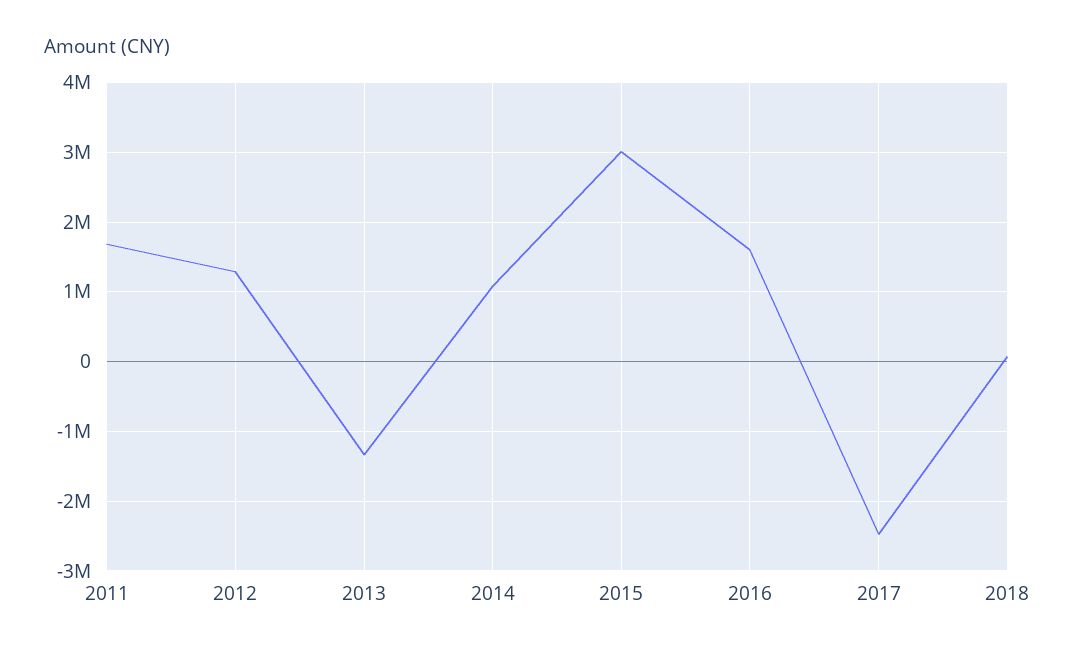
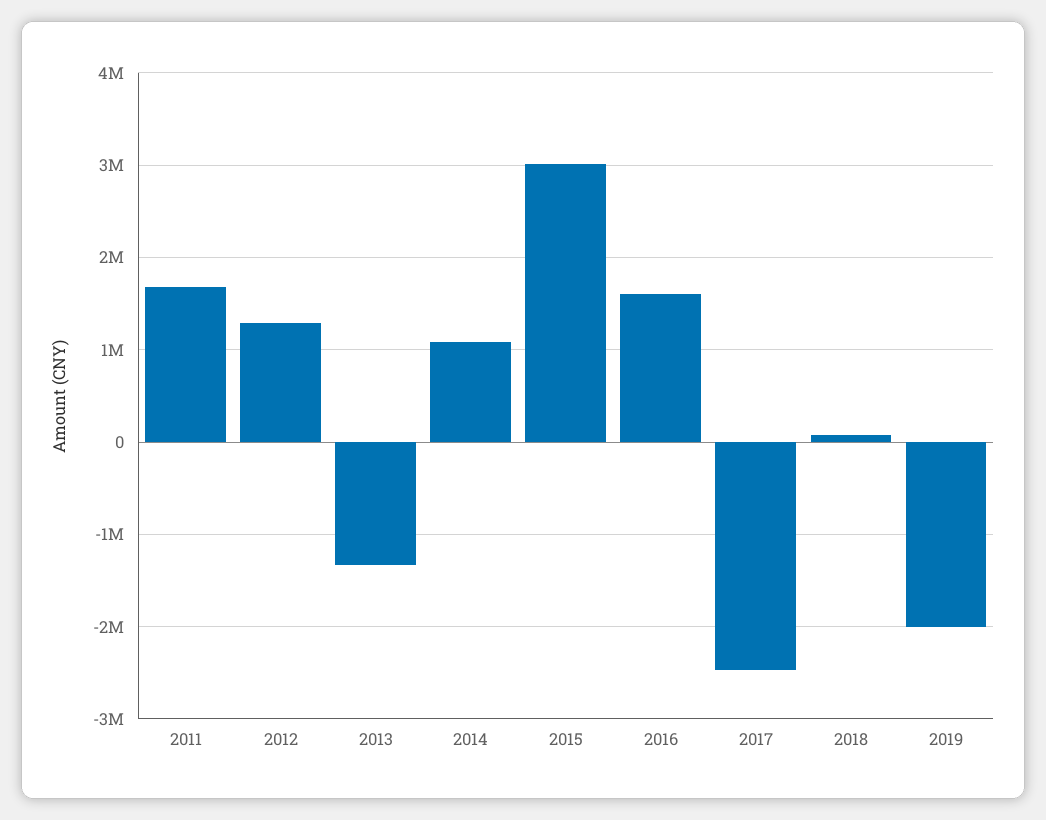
2019: none -> -2000000

